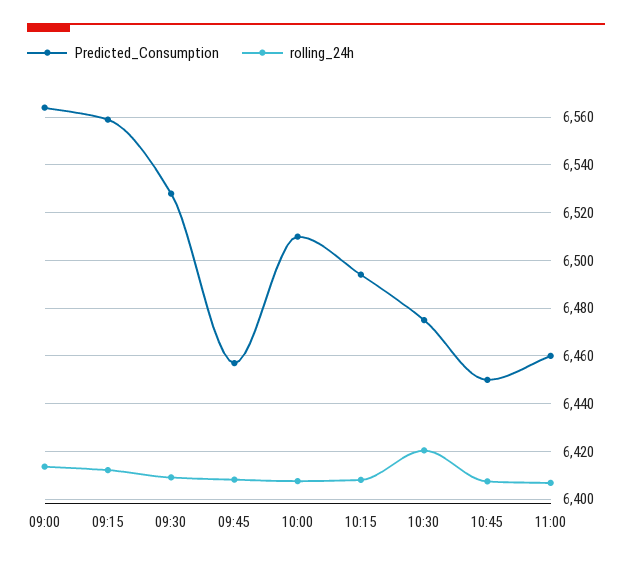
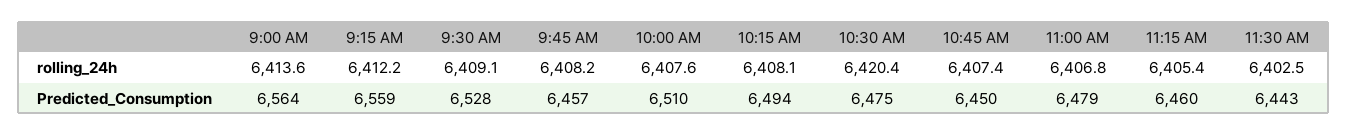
Predicted_Consumption, 11:00: 6460 -> 6479
rolling_24h, 11:15 AM: none -> 6405.4
rolling_24h, 11:30 AM: none -> 6402.5
Predicted_Consumption, 11:15 AM: none -> 6460
Predicted_Consumption, 11:30 AM: none -> 6443

